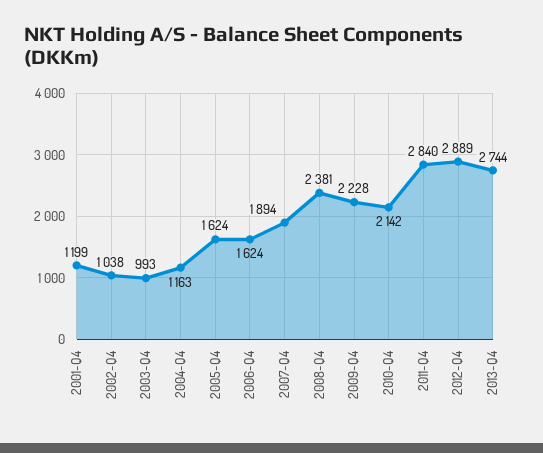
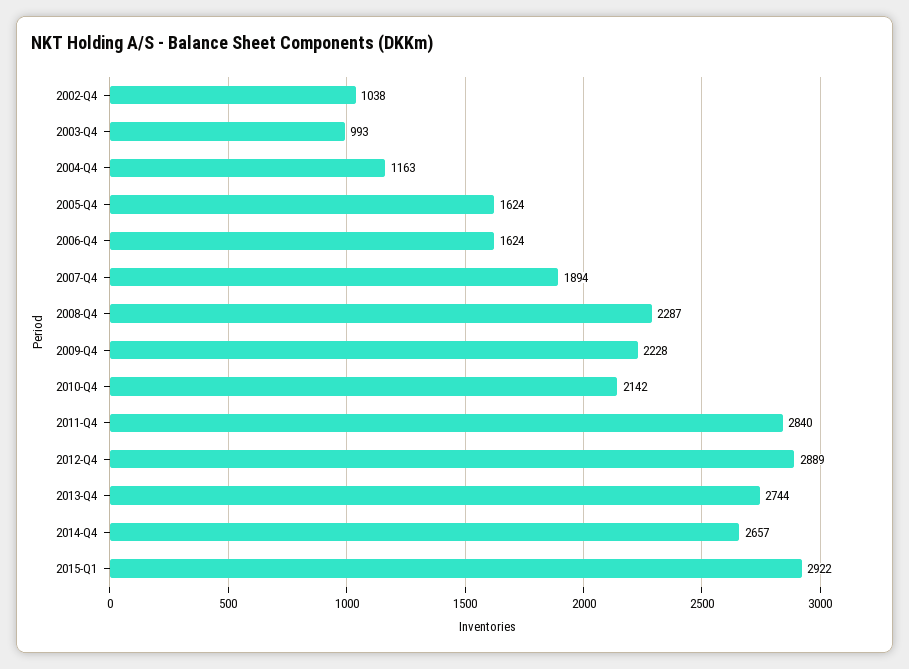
2001-Q4: 1199 -> none
2008-Q4: 2381 -> 2287
2014-Q4: none -> 2657
2015-Q1: none -> 2922

